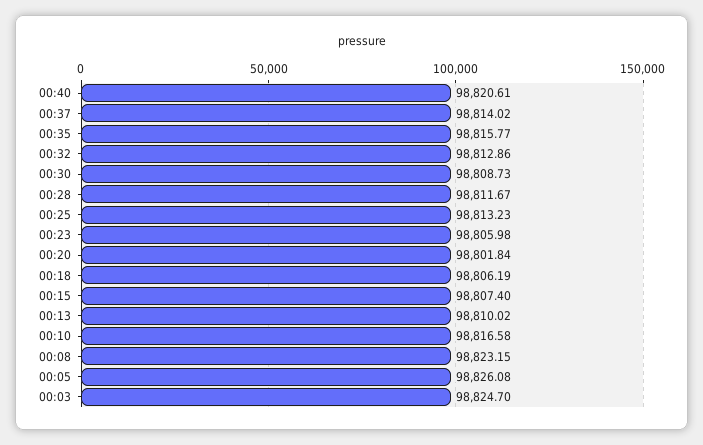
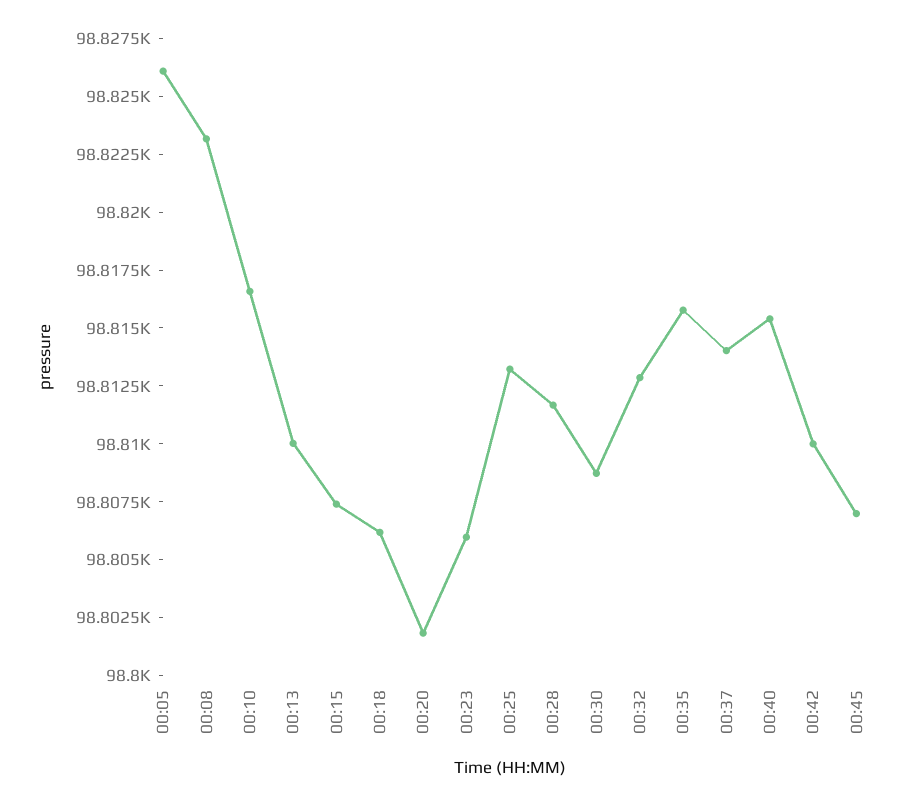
00:40: 98820.61 -> 98815.5
00:03: 98824.7 -> none
00:42: none -> 98810
00:45: none -> 98807

